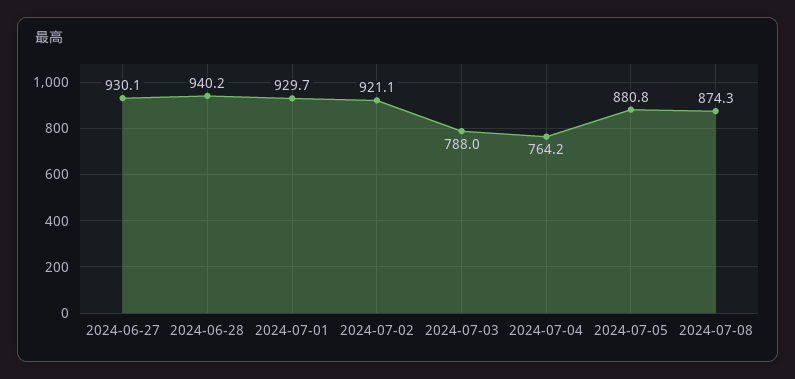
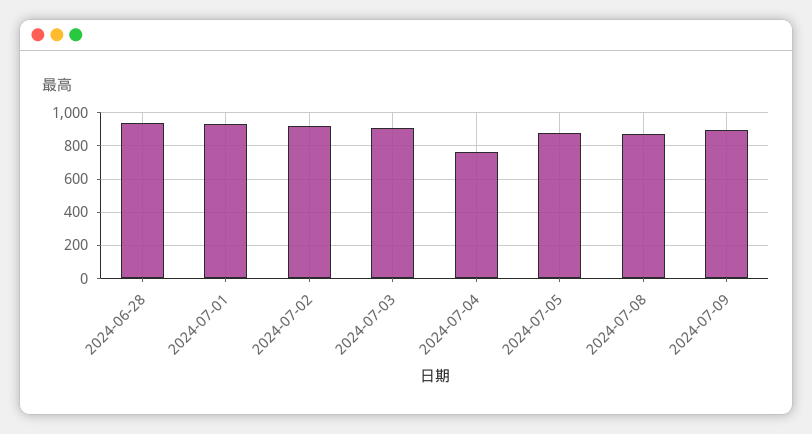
2024-06-27: 930.1 -> none
2024-07-03: 788 -> 900
2024-07-09: none -> 900

